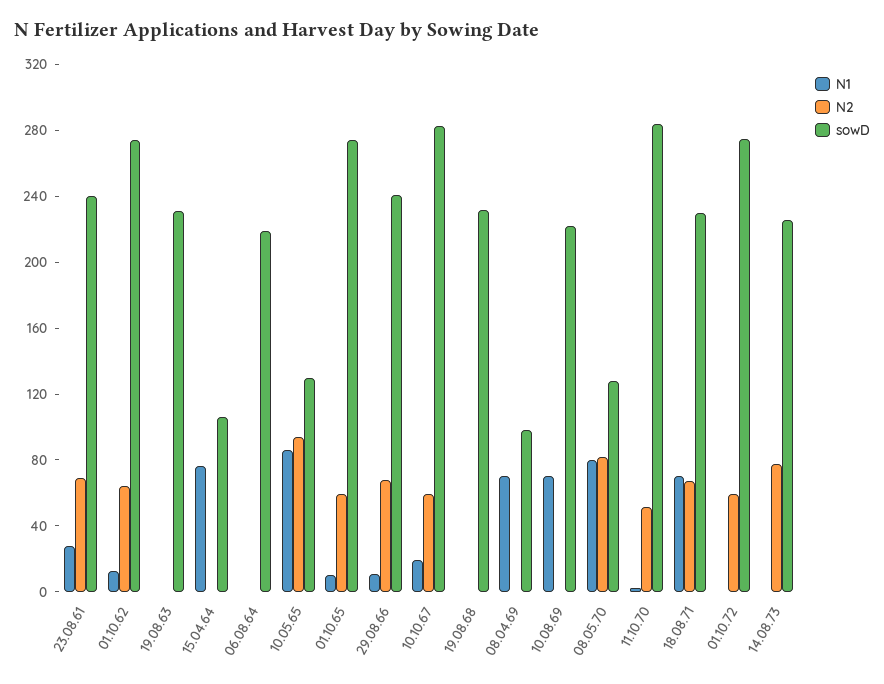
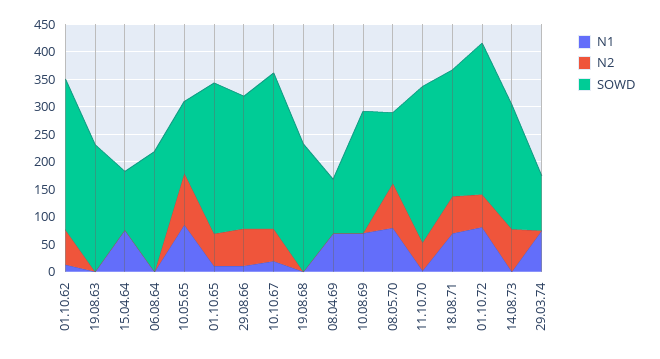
N1, 23.08.61: 30 -> none
N2, 23.08.61: 70 -> none
sowD, 23.08.61: 240 -> none
N1, 01.10.72: 0 -> 75
N1, 29.03.74: none -> 75
N2, 29.03.74: none -> 0
sowD, 29.03.74: none -> 100

